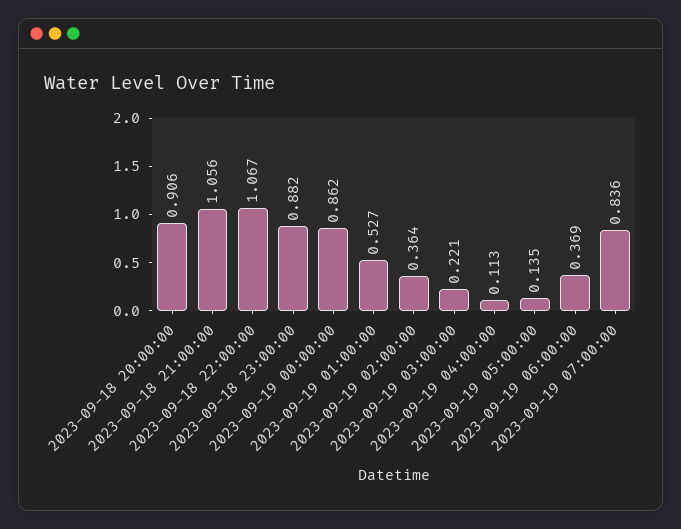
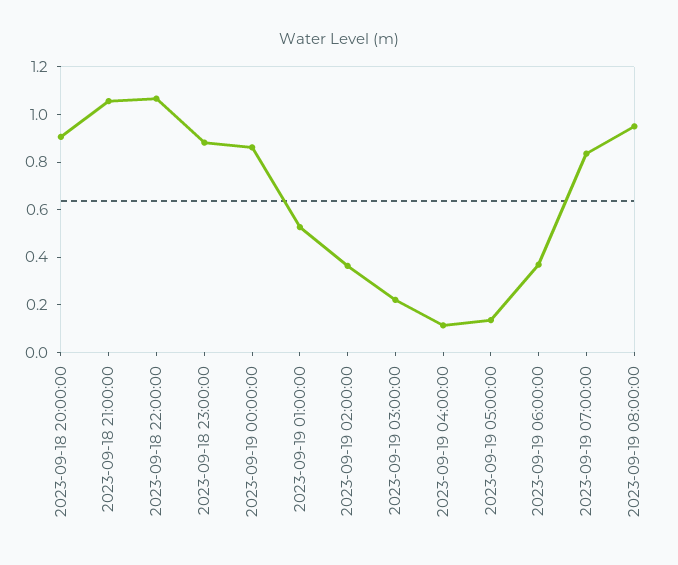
2023-09-19 08:00:00: none -> 0.95

